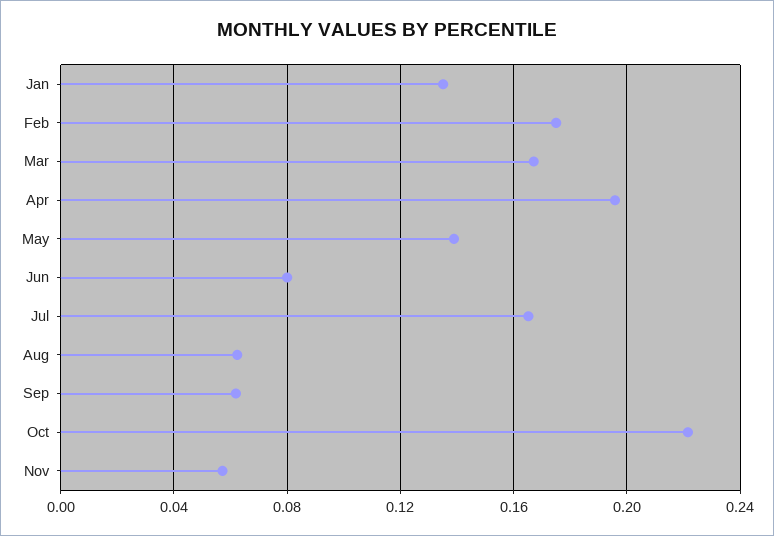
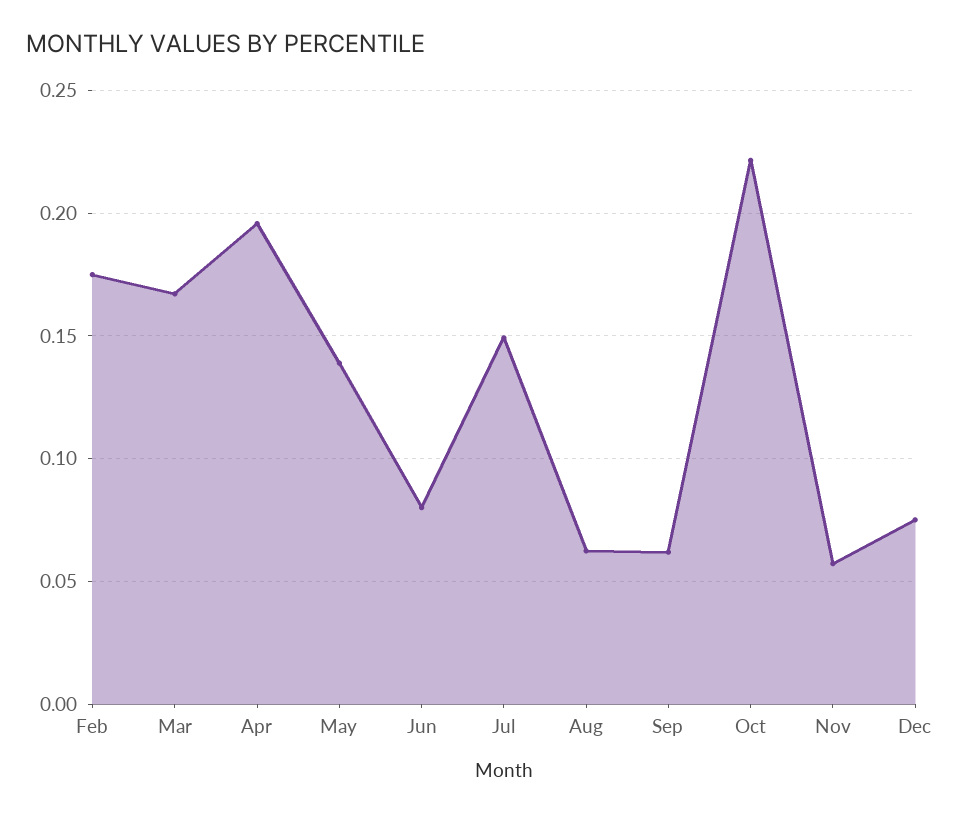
Jan: 0.135 -> none
Jul: 0.165 -> 0.15
Dec: none -> 0.075

